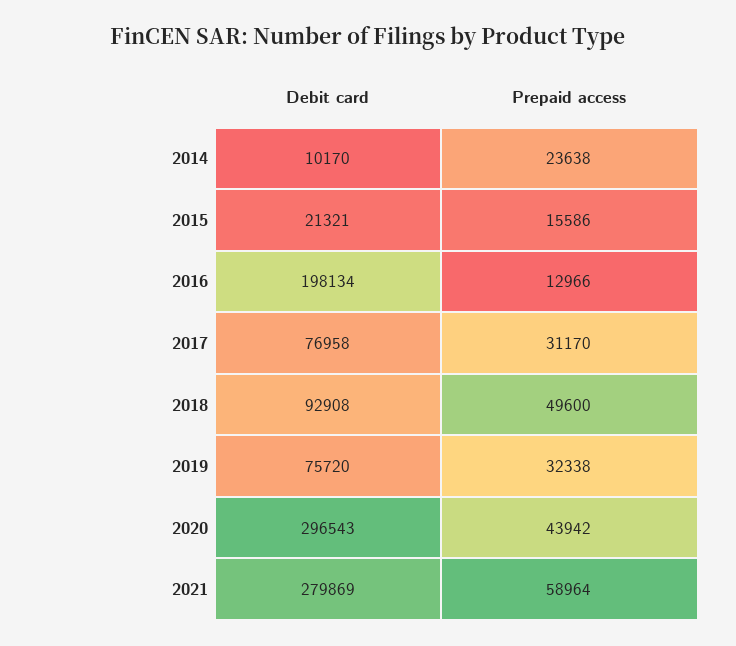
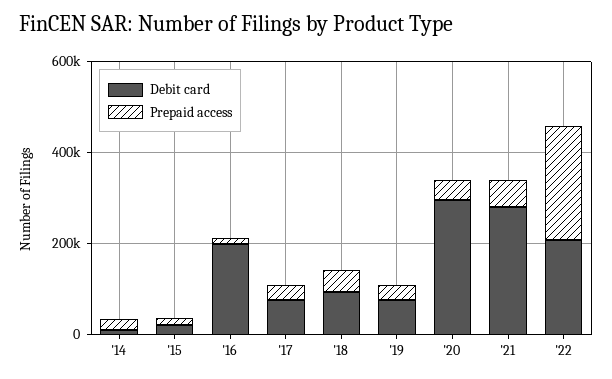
Debit card, '22: none -> 200000
Prepaid access, '22: none -> 250000

